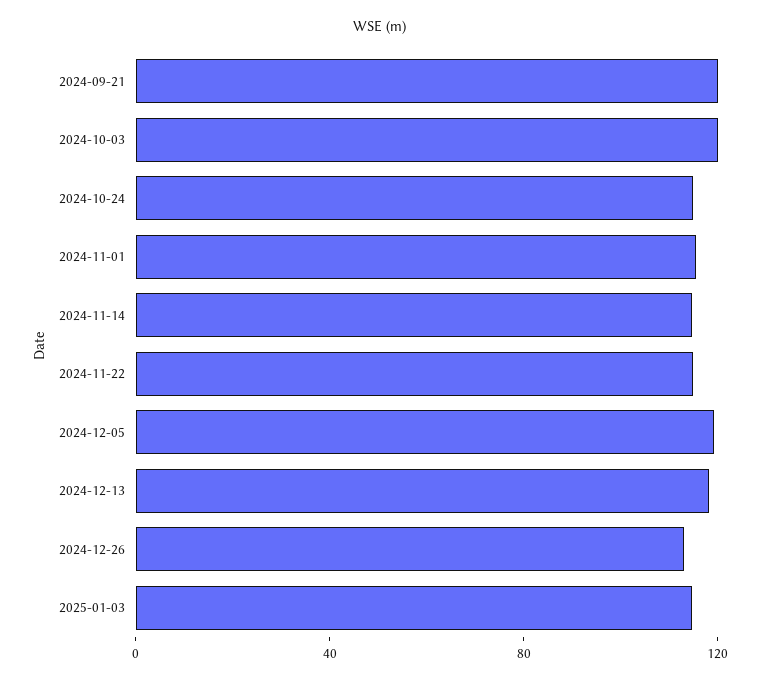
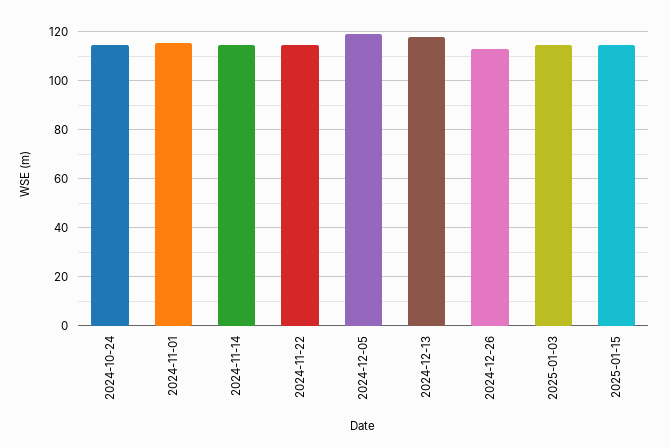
2024-09-21: 120 -> none
2024-10-03: 120 -> none
2025-01-15: none -> 115

